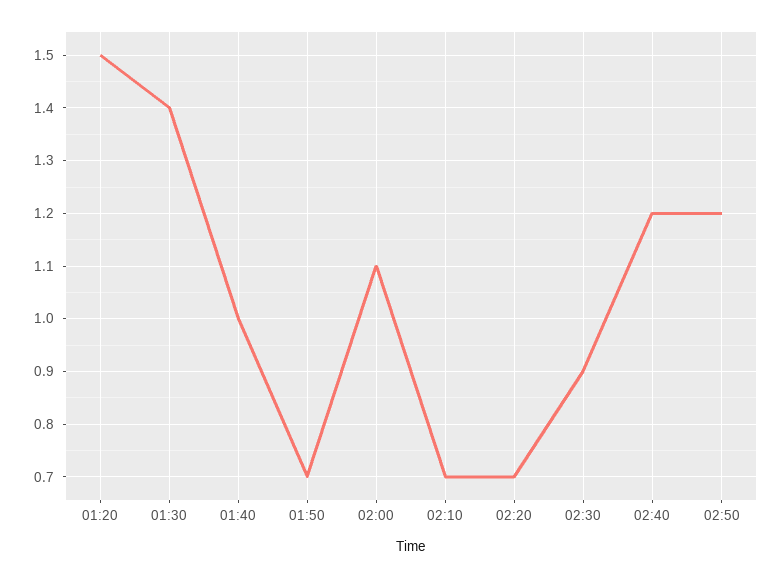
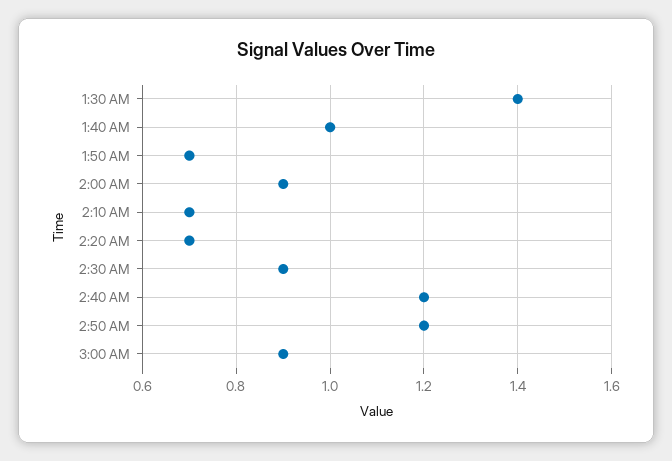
01:20: 1.5 -> none
02:00: 1.1 -> 0.9
3:00 AM: none -> 0.9

